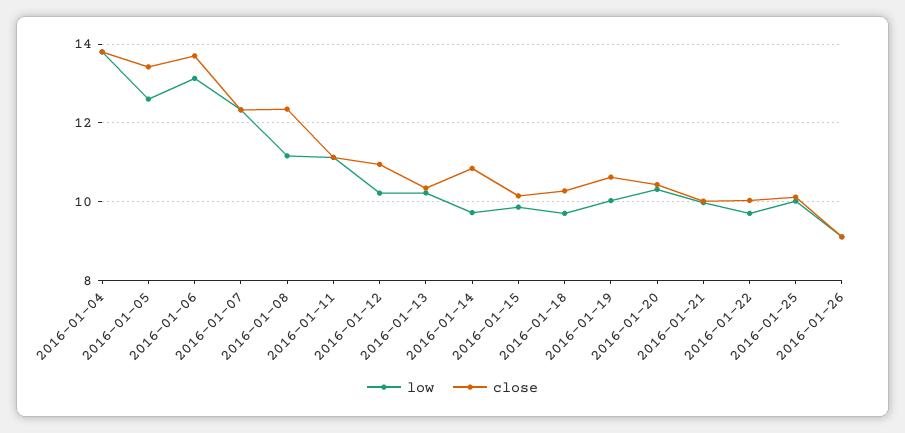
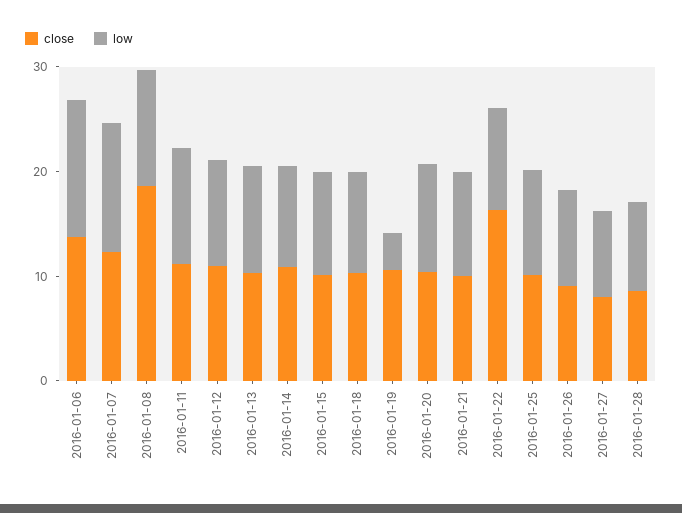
low, 2016-01-04: 13.8 -> none
close, 2016-01-04: 13.8 -> none
low, 2016-01-05: 12.6 -> none
close, 2016-01-05: 13.4 -> none
close, 2016-01-08: 12.4 -> 18
low, 2016-01-19: 10 -> 4
close, 2016-01-22: 10 -> 16
close, 2016-01-27: none -> 8
low, 2016-01-27: none -> 8
close, 2016-01-28: none -> 8
low, 2016-01-28: none -> 8

